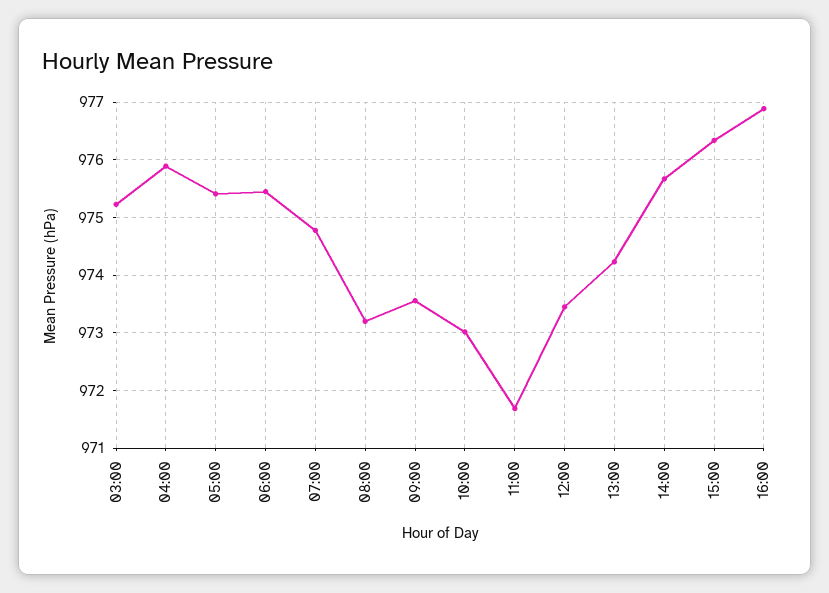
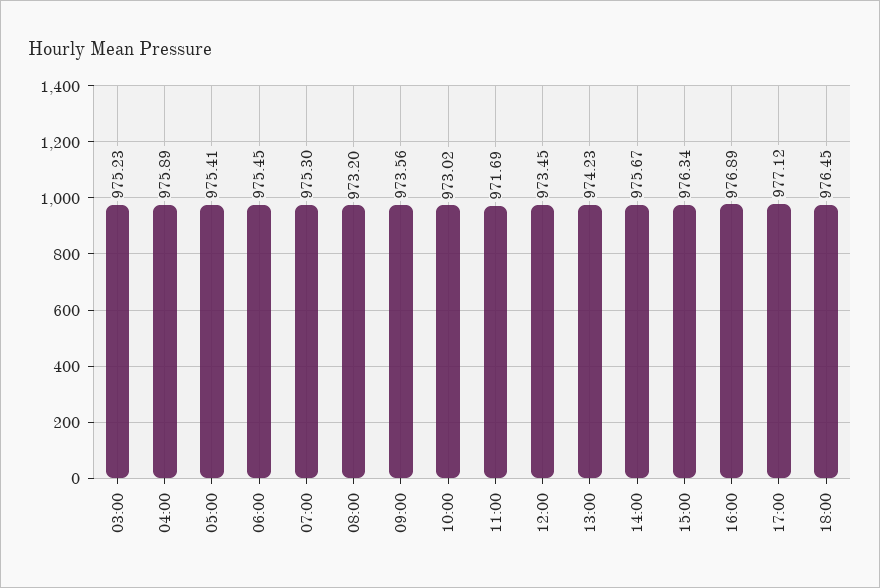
07:00: 974.8 -> 975.3
17:00: none -> 977.12
18:00: none -> 976.45

